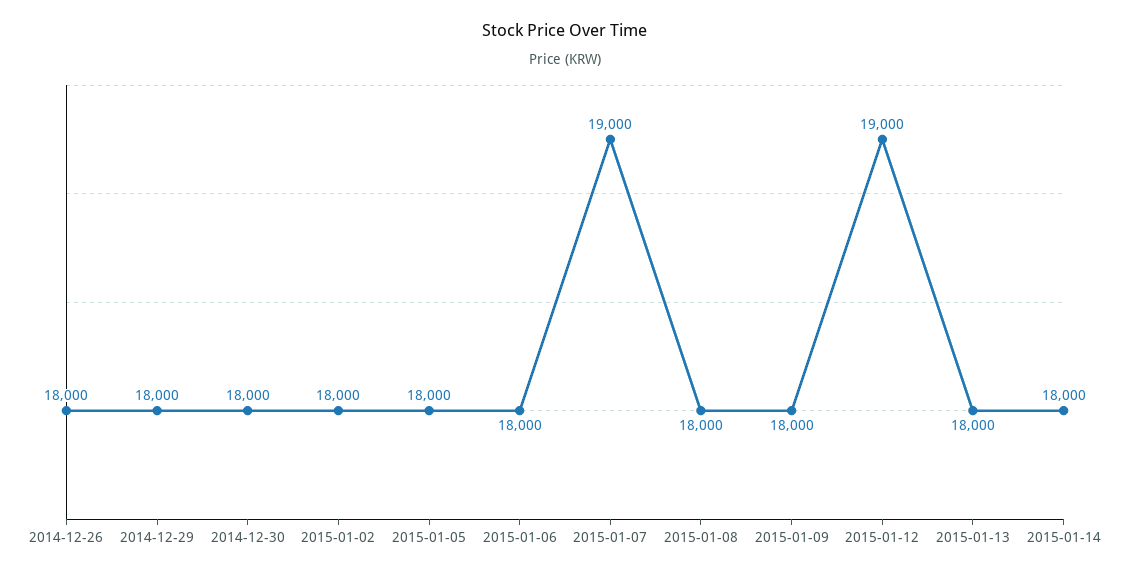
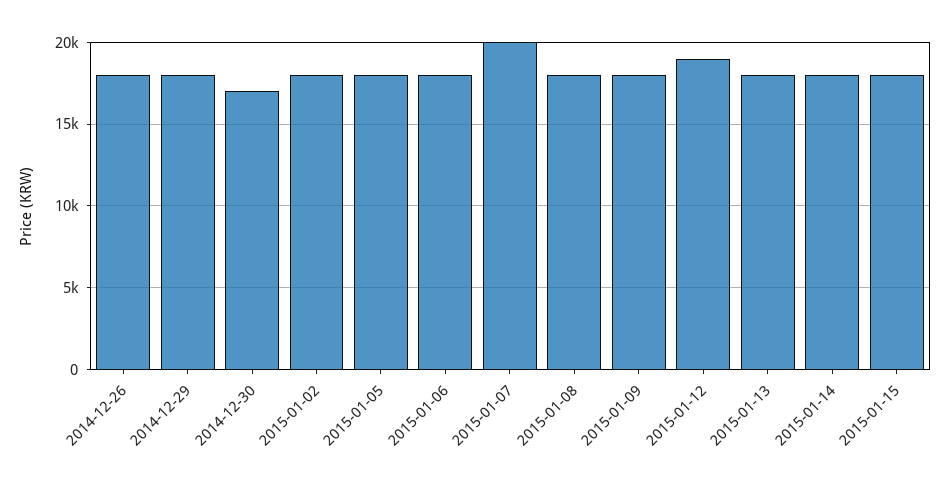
2014-12-30: 18000 -> 17000
2015-01-07: 19000 -> 20000
2015-01-15: none -> 18000

